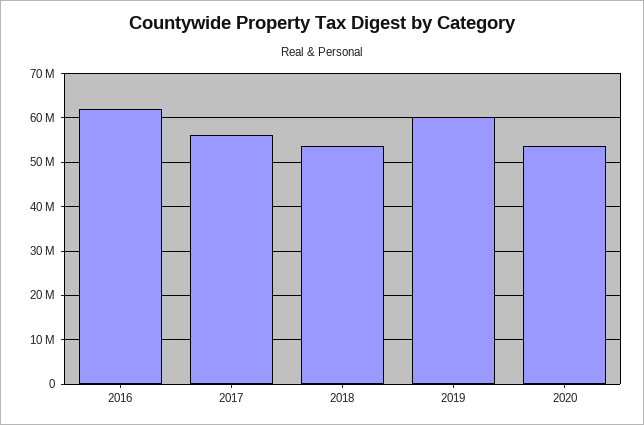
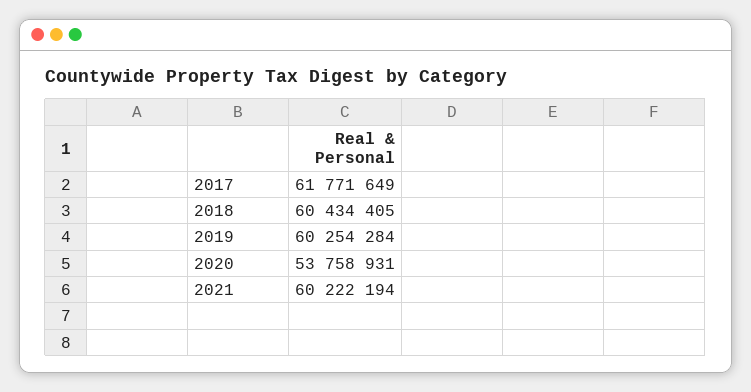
2016: 62000000 -> none
2017: 56000000 -> 61771649
2018: 54000000 -> 60434405
2021: none -> 60222194

